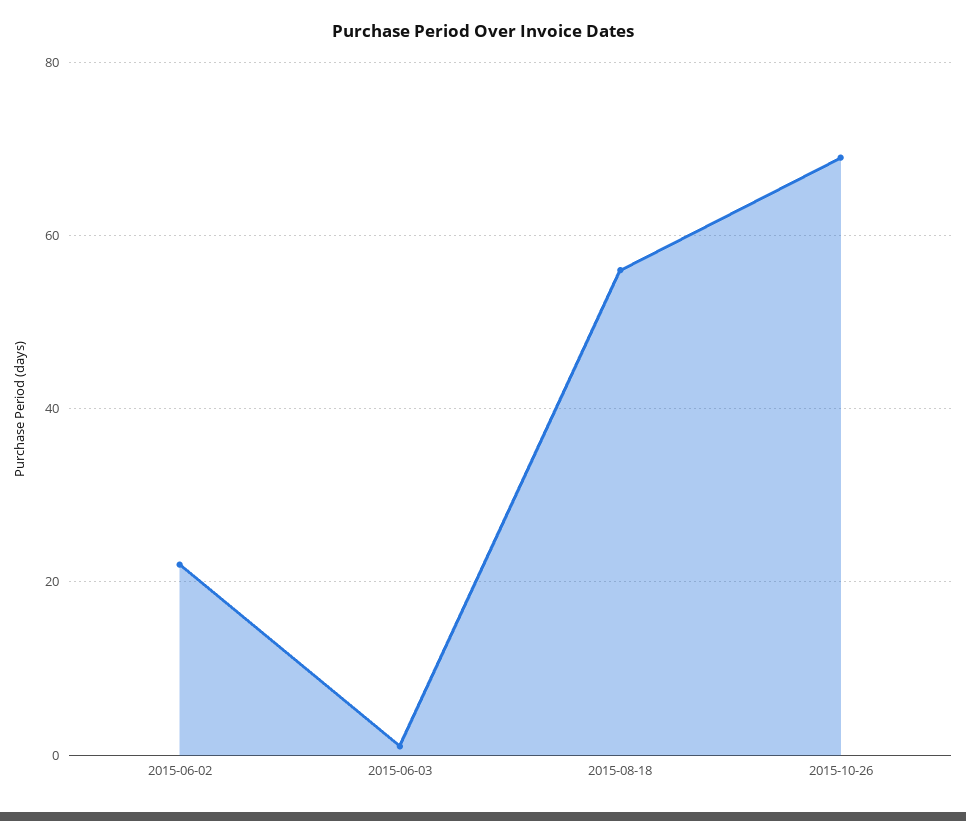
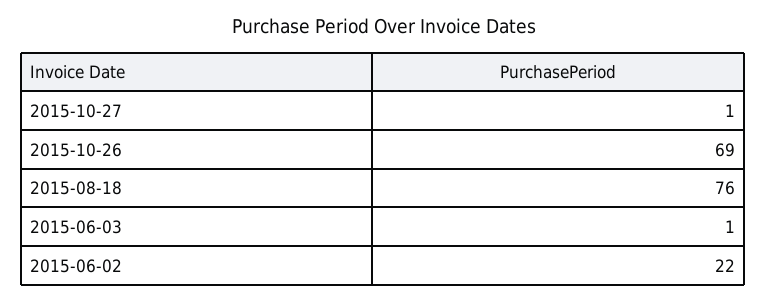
2015-08-18: 55 -> 76
2015-10-27: none -> 1

